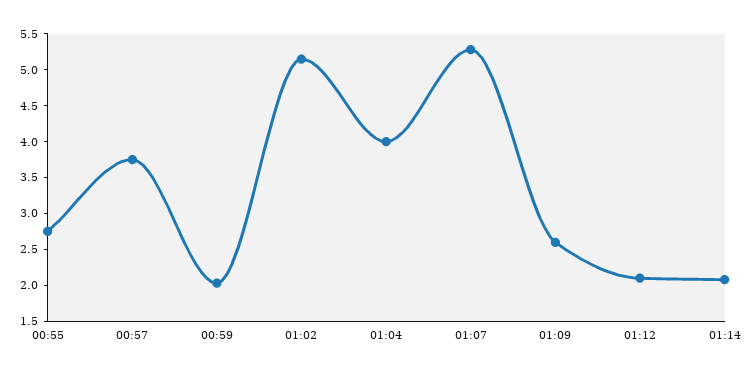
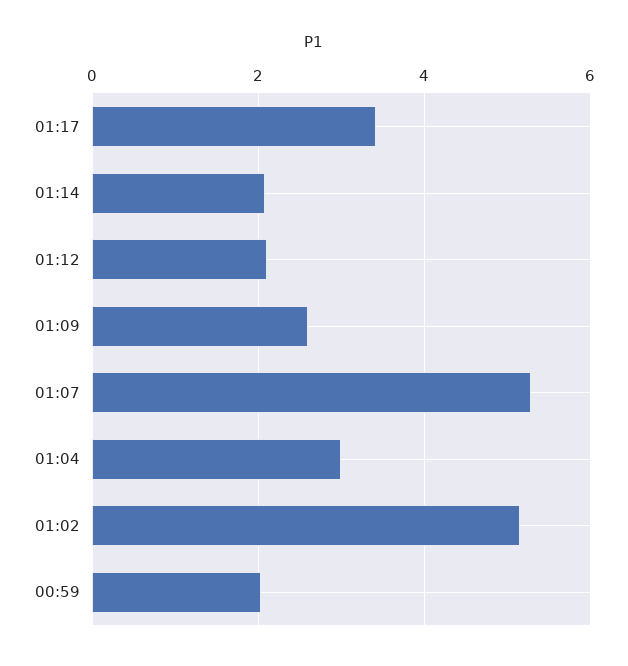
00:55: 2.75 -> none
00:57: 3.75 -> none
01:04: 4 -> 3
01:17: none -> 3.4

